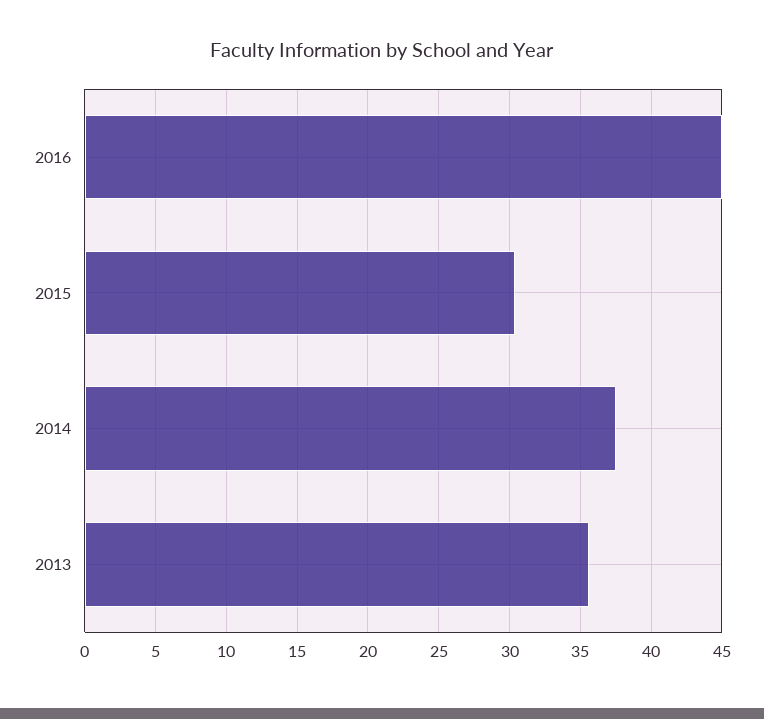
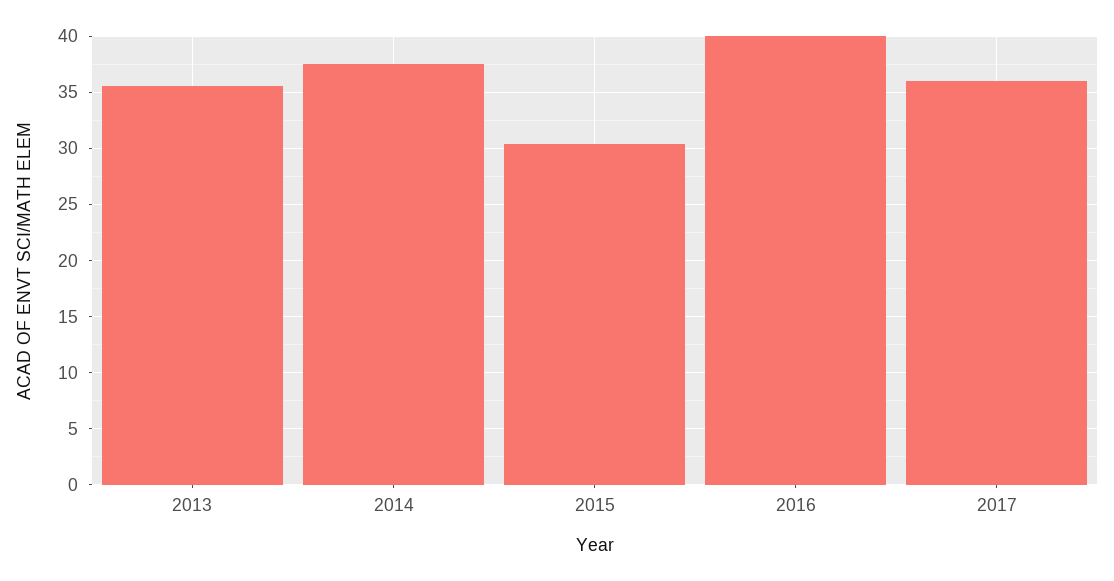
2016: 45 -> 40
2017: none -> 36

